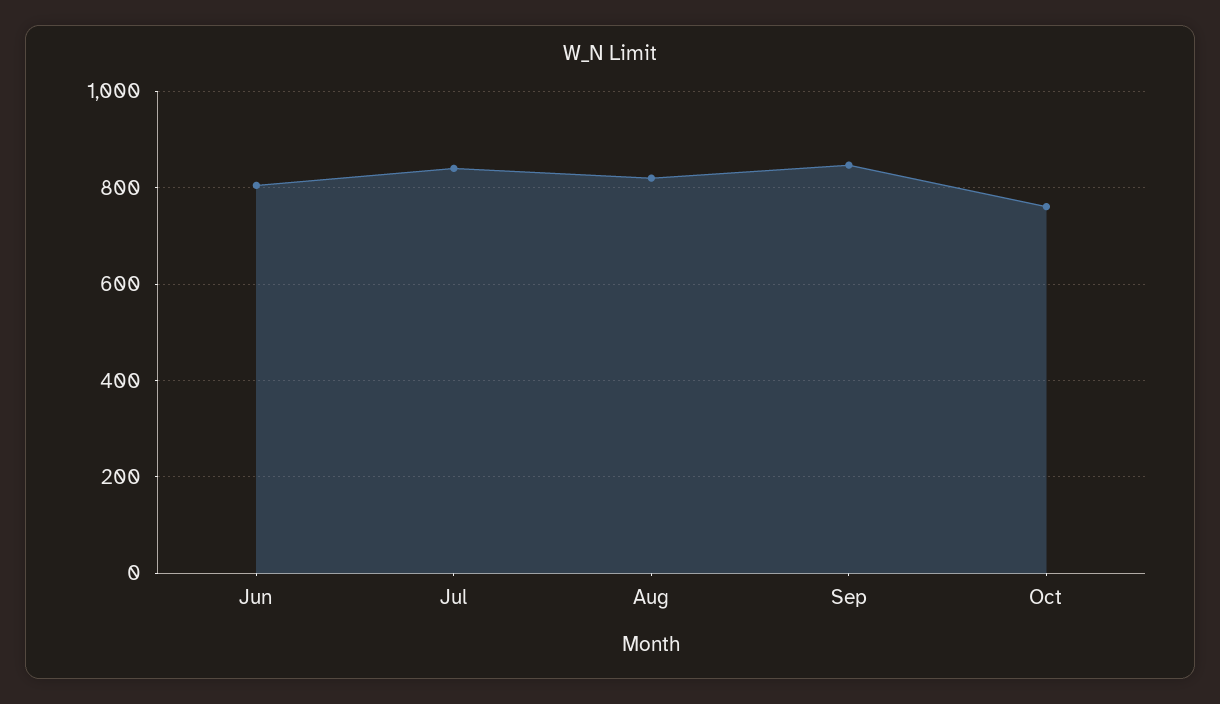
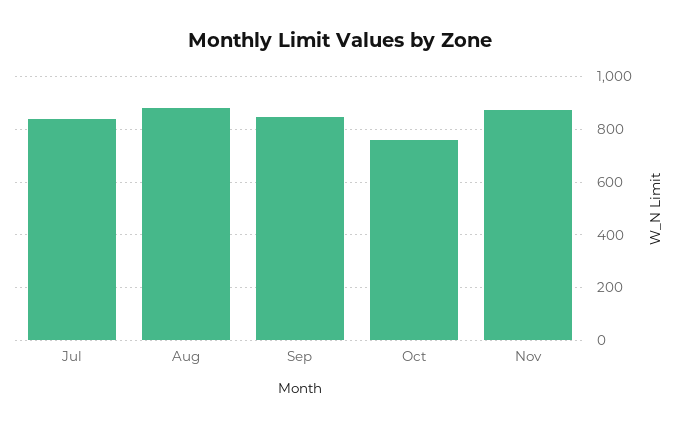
Jun: 800 -> none
Aug: 820 -> 875
Nov: none -> 875

